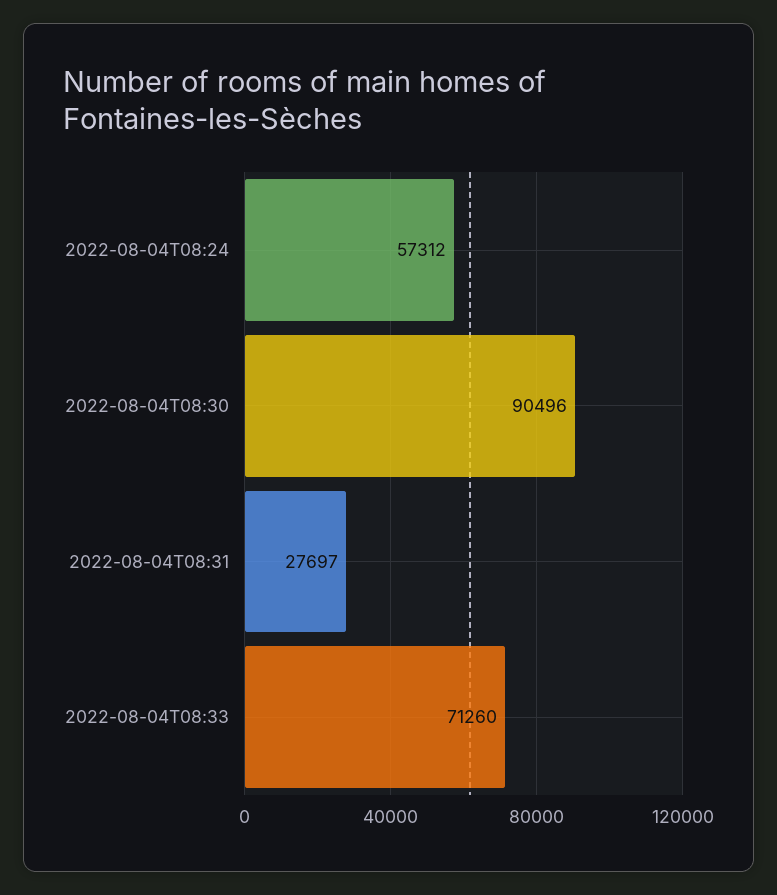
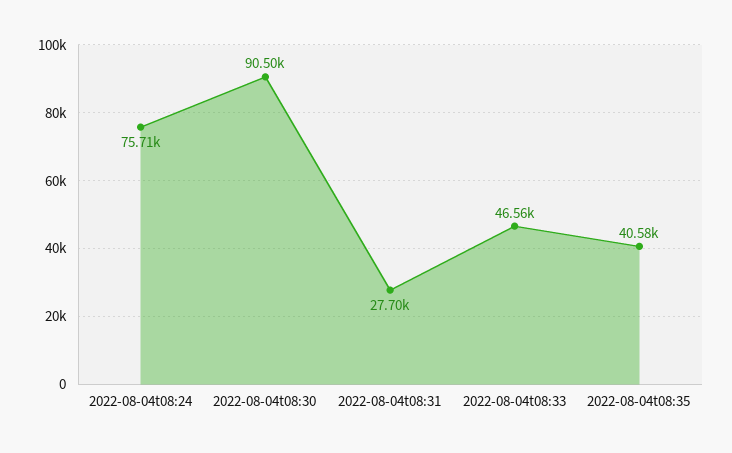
2022-08-04T08:24: 57312 -> 75710
2022-08-04T08:33: 71260 -> 46560
2022-08-04t08:35: none -> 40580

